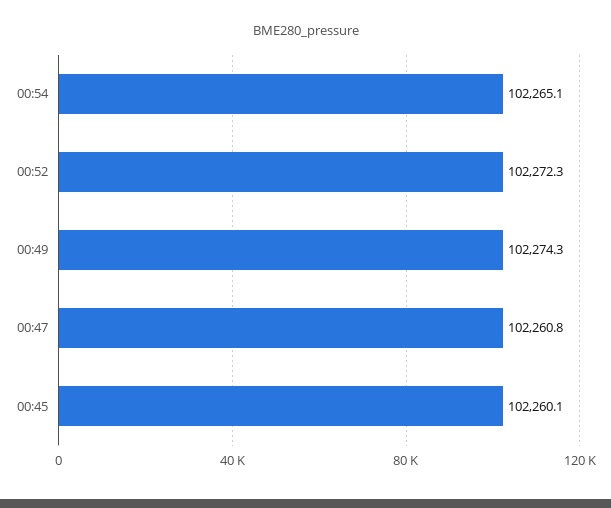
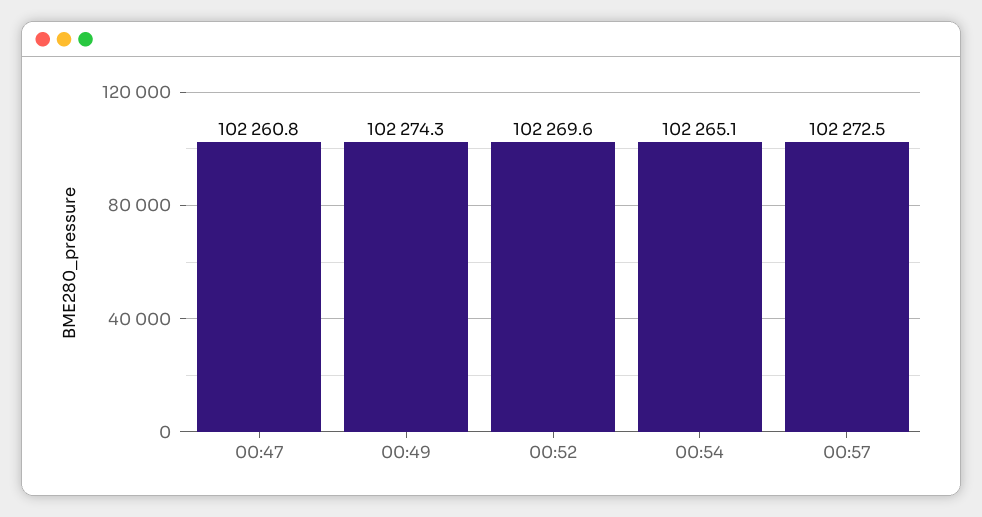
00:52: 102272.3 -> 102269.6
00:45: 102260.1 -> none
00:57: none -> 102272.5

